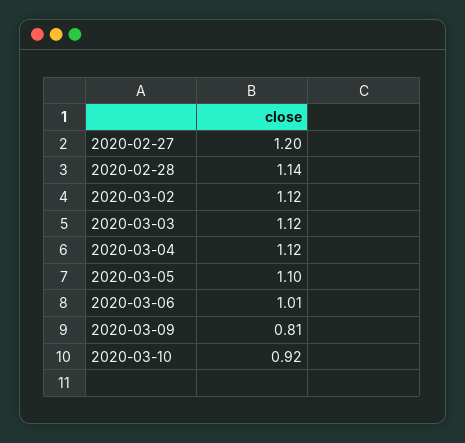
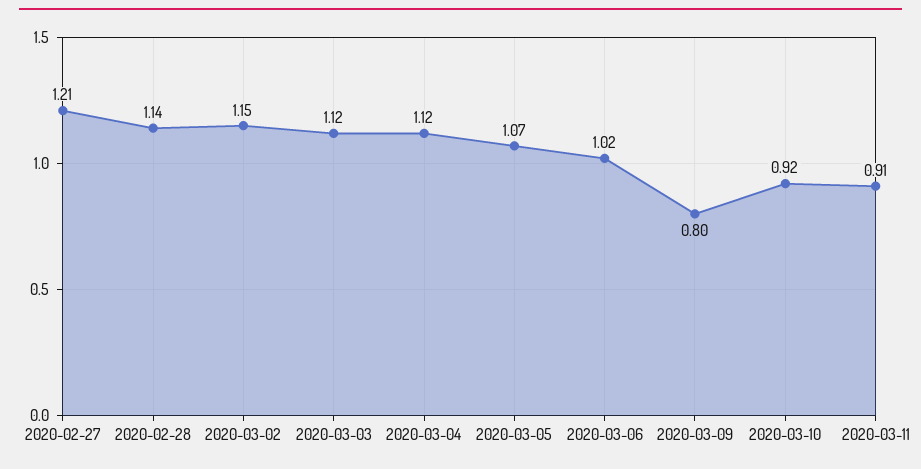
2020-02-27: 1.2 -> 1.21
2020-03-02: 1.12 -> 1.15
2020-03-05: 1.1 -> 1.07
2020-03-06: 1.01 -> 1.02
2020-03-09: 0.81 -> 0.8
2020-03-11: none -> 0.91

